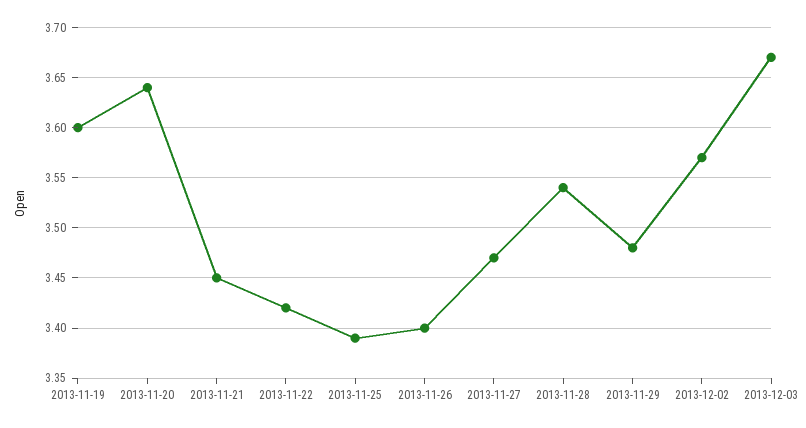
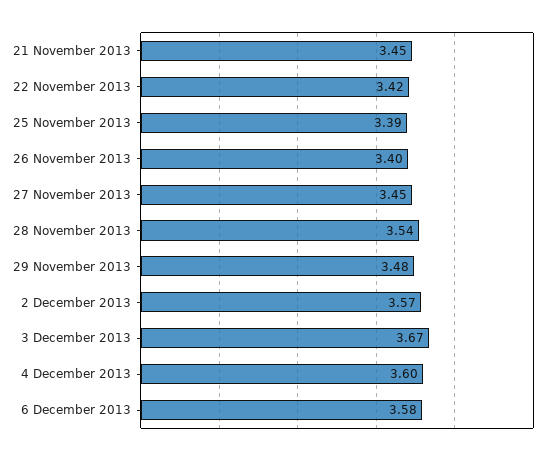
2013-11-19: 3.6 -> none
2013-11-20: 3.64 -> none
2013-11-27: 3.47 -> 3.45
4 December 2013: none -> 3.6
6 December 2013: none -> 3.58

